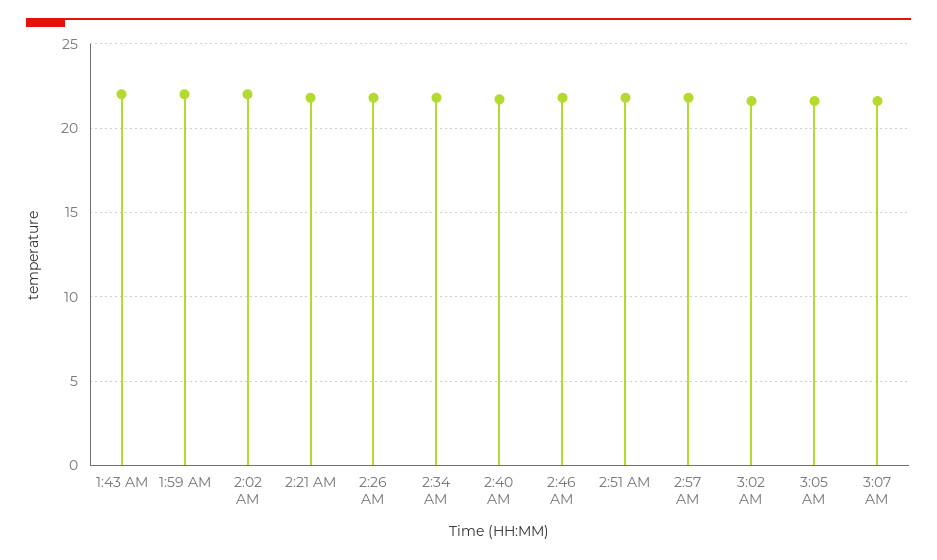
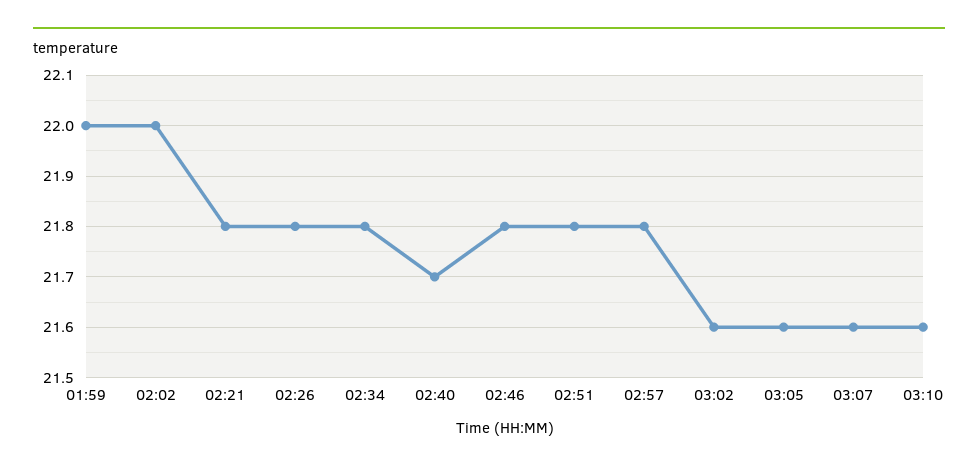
1:43 AM: 22 -> none
03:10: none -> 21.6

